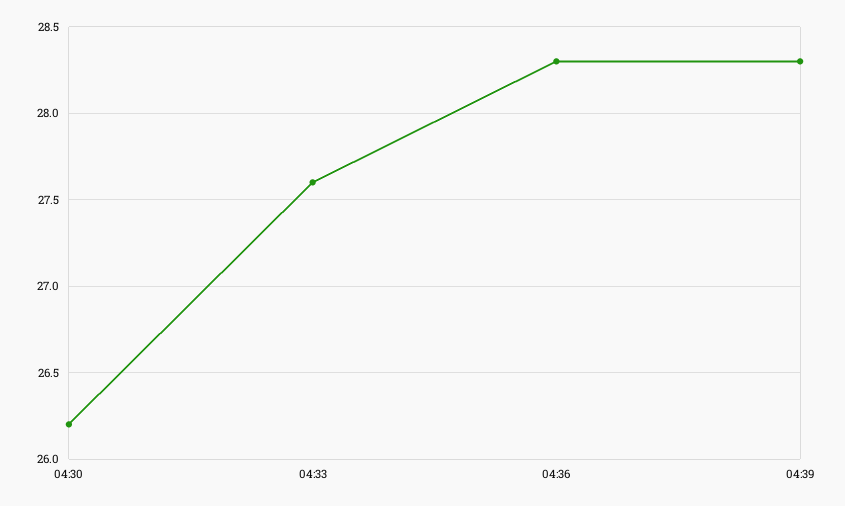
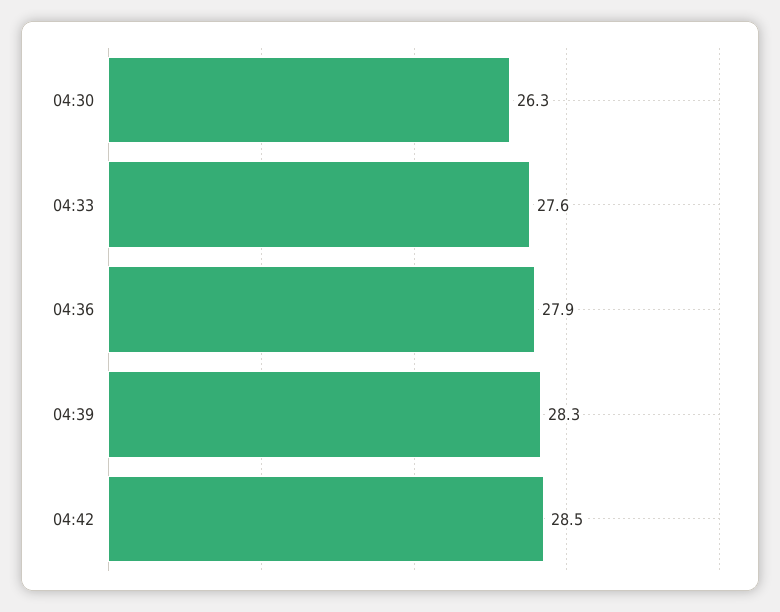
04:30: 26.2 -> 26.3
04:36: 28.3 -> 27.9
04:42: none -> 28.5

